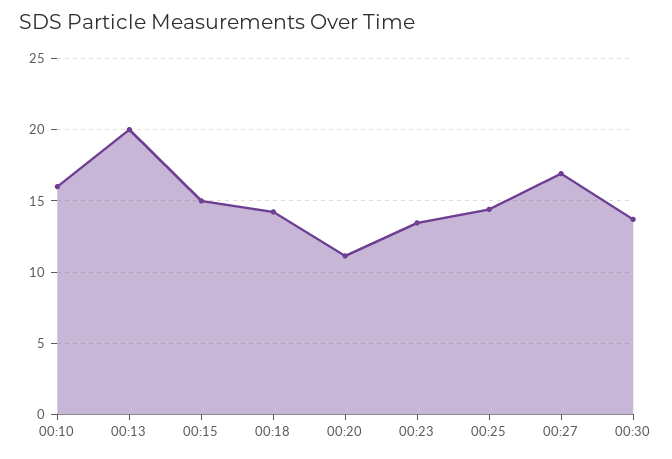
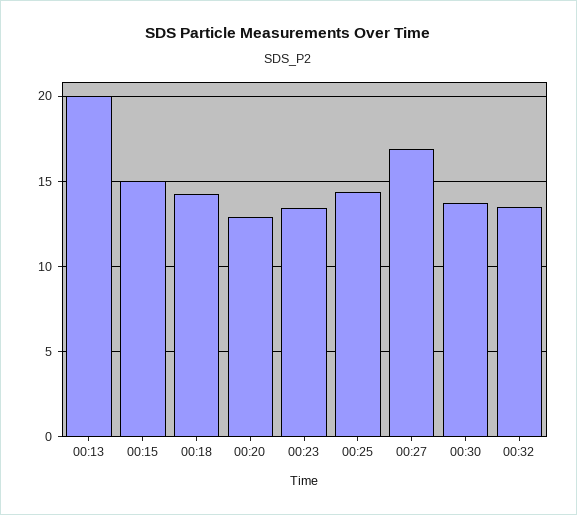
00:10: 16 -> none
00:20: 11 -> 13
00:32: none -> 13.5

